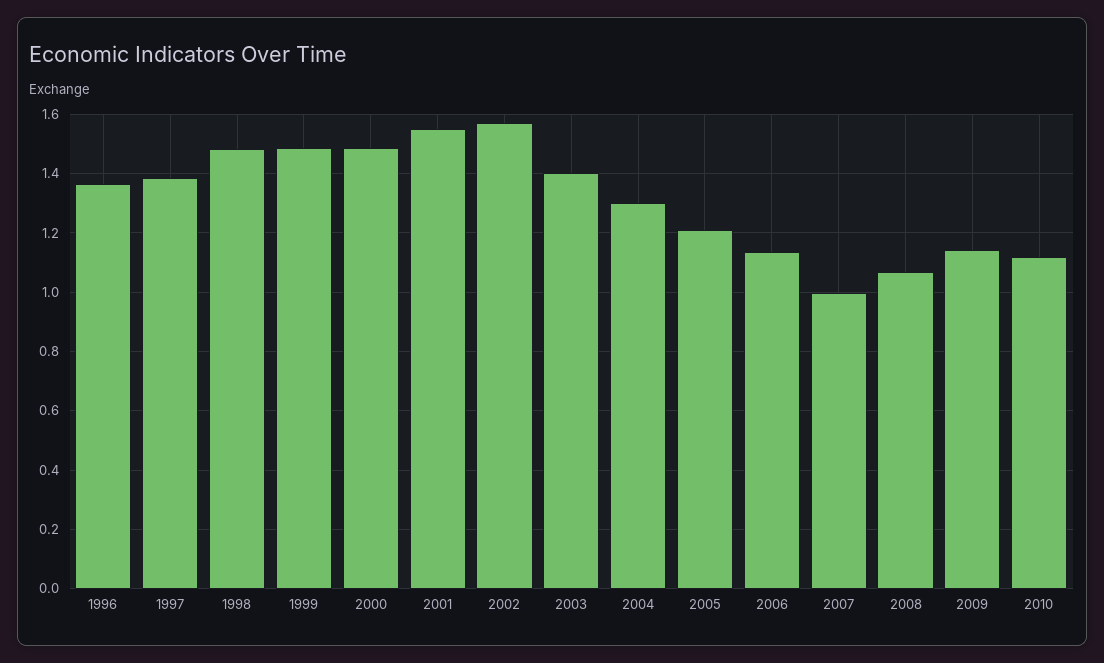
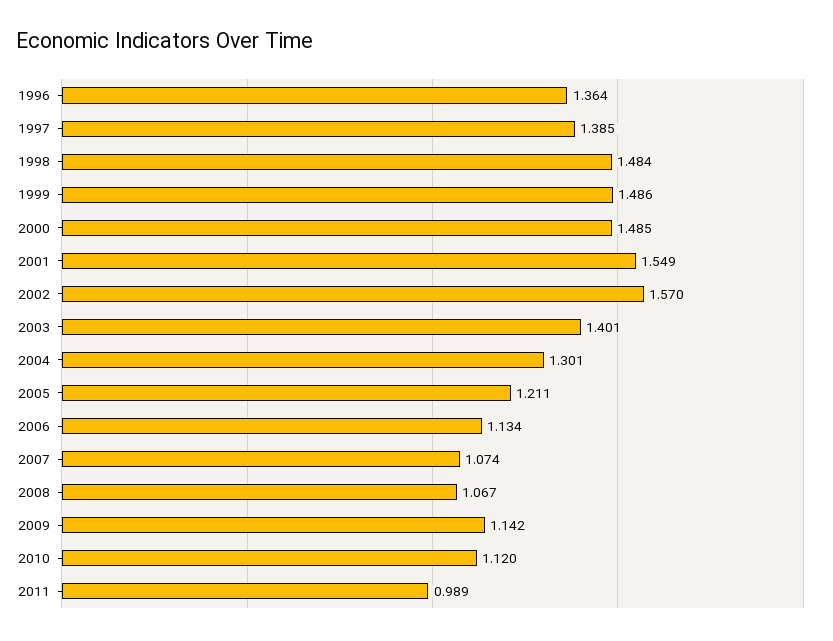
2007: 1 -> 1.074
2011: none -> 0.989

